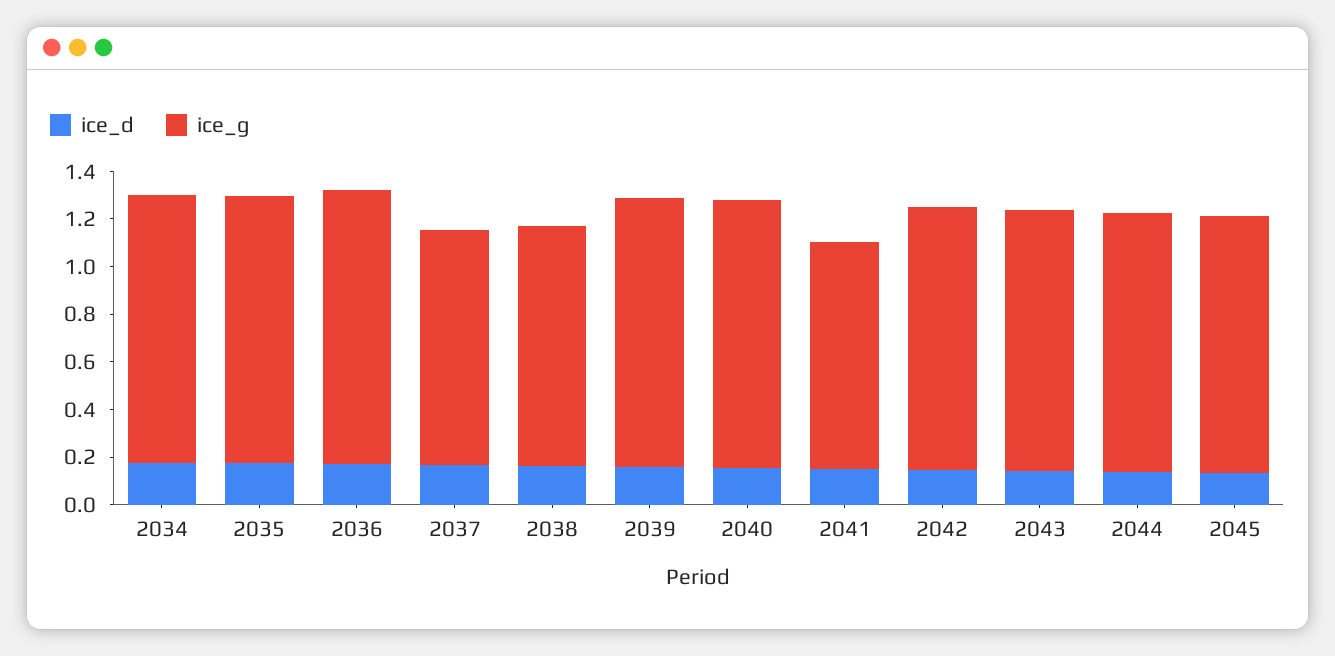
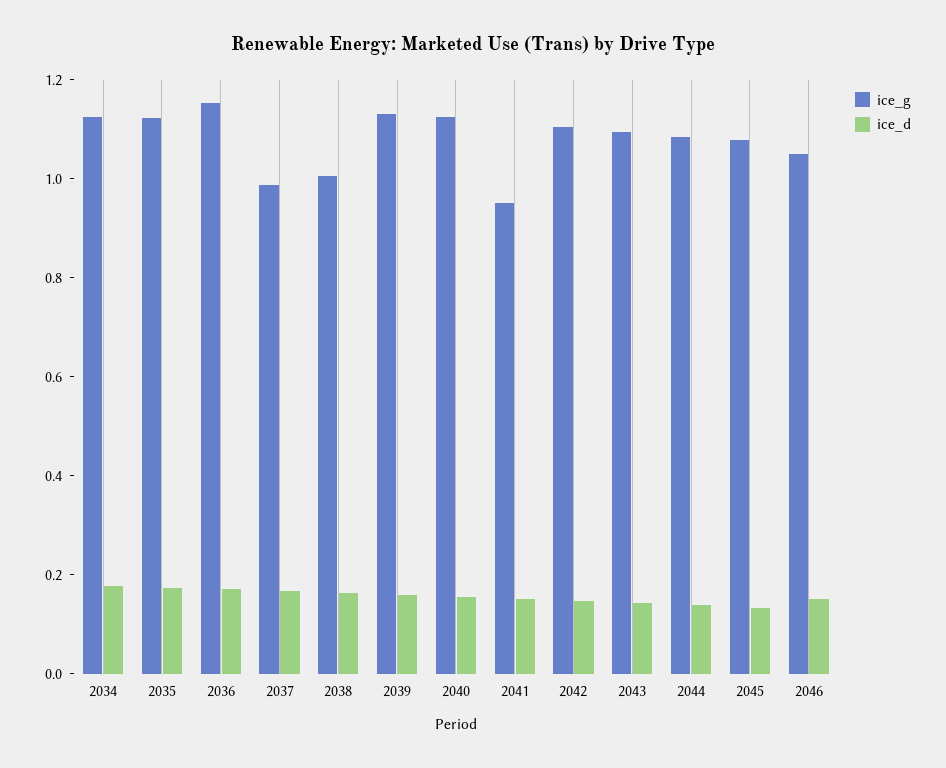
ice_g, 2046: none -> 1.05
ice_d, 2046: none -> 0.15

